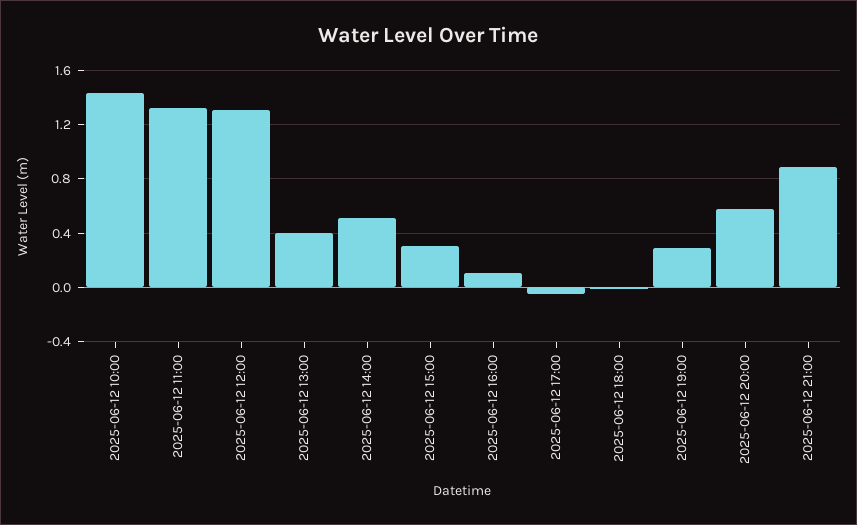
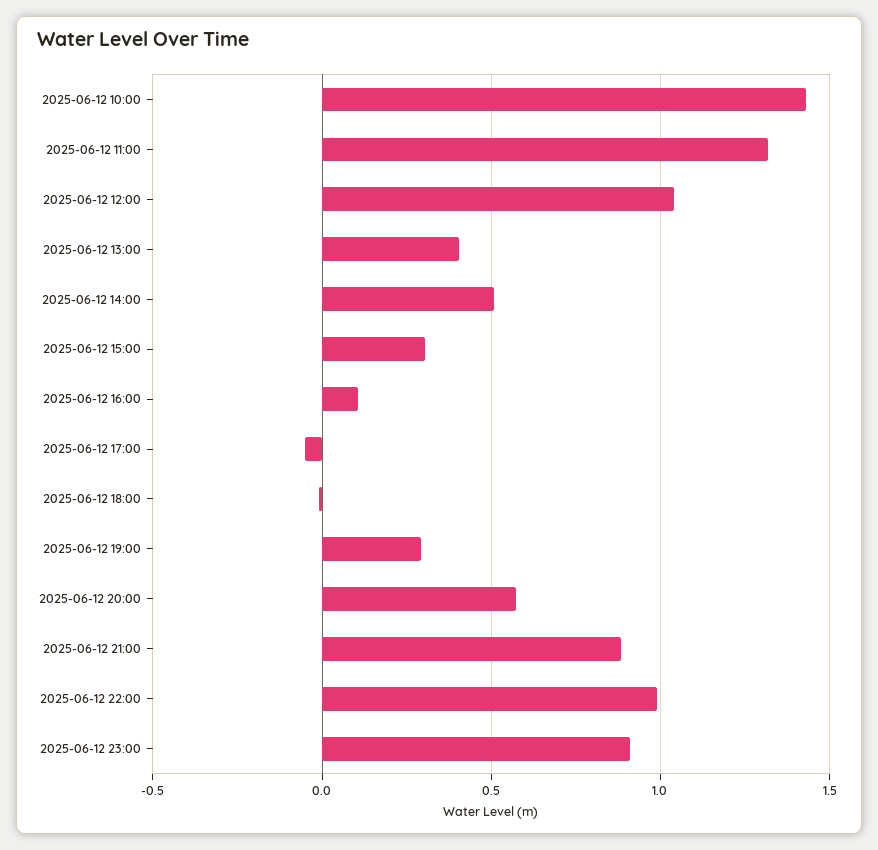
2025-06-12 12:00: 1.3 -> 1.05
2025-06-12 22:00: none -> 1
2025-06-12 23:00: none -> 0.9

